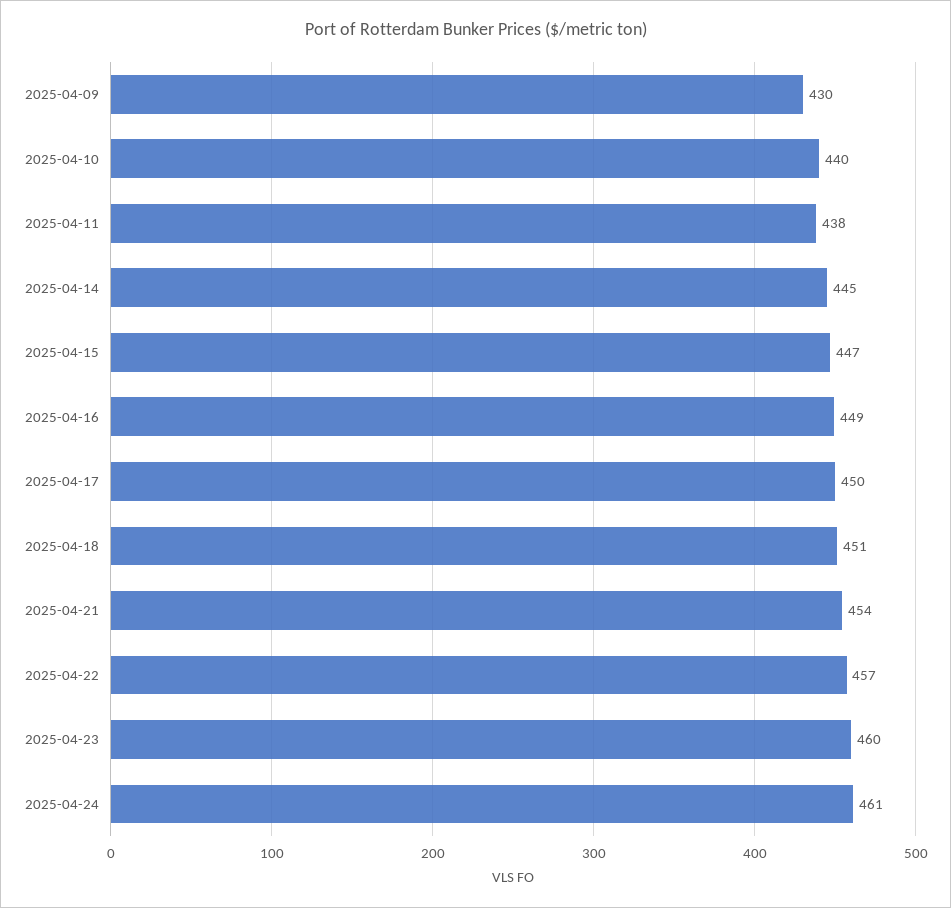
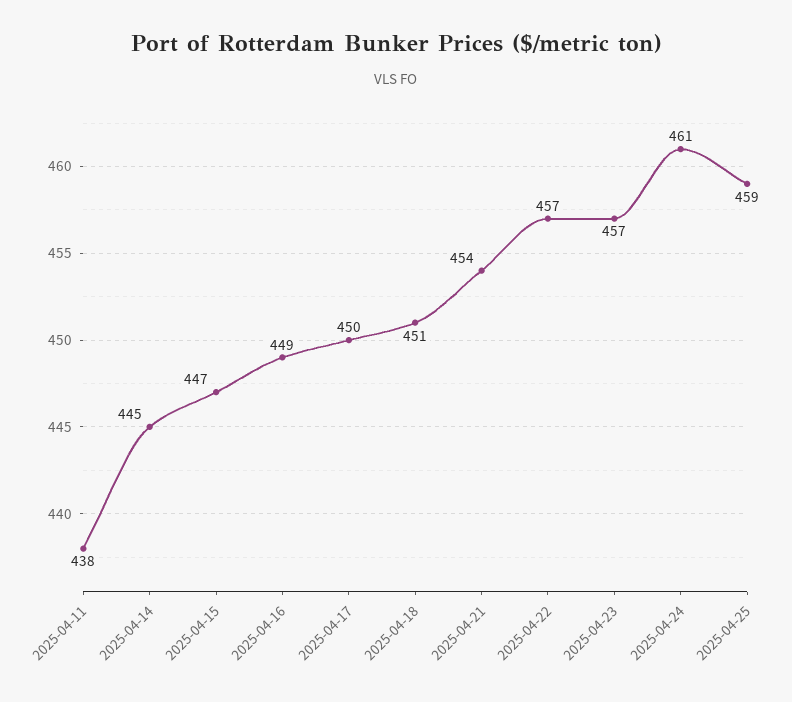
2025-04-09: 430 -> none
2025-04-10: 440 -> none
2025-04-23: 460 -> 457
2025-04-25: none -> 459

